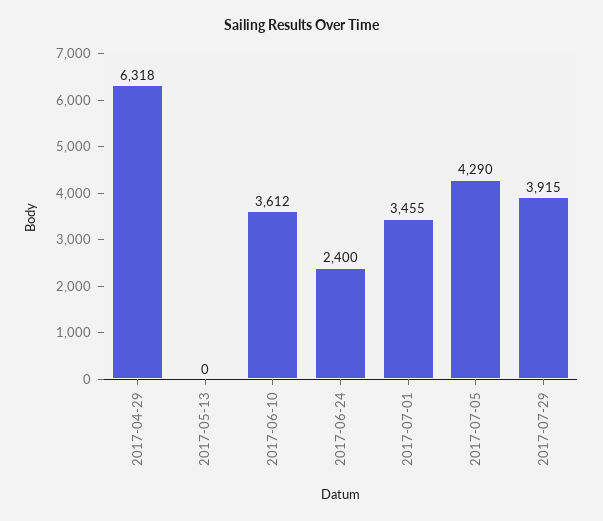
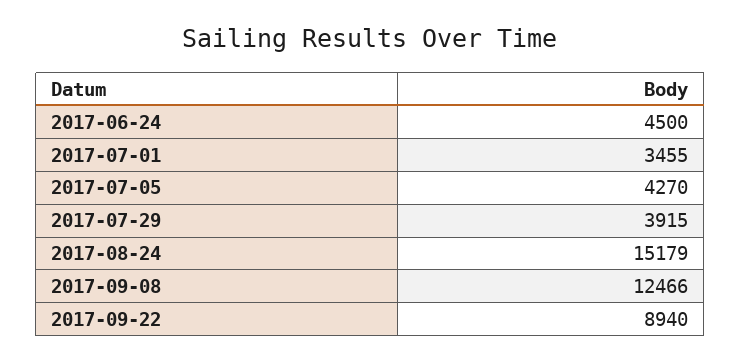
2017-04-29: 6318 -> none
2017-05-13: 0 -> none
2017-06-10: 3612 -> none
2017-06-24: 2400 -> 4500
2017-07-05: 4290 -> 4270
2017-08-24: none -> 15179
2017-09-08: none -> 12466
2017-09-22: none -> 8940

